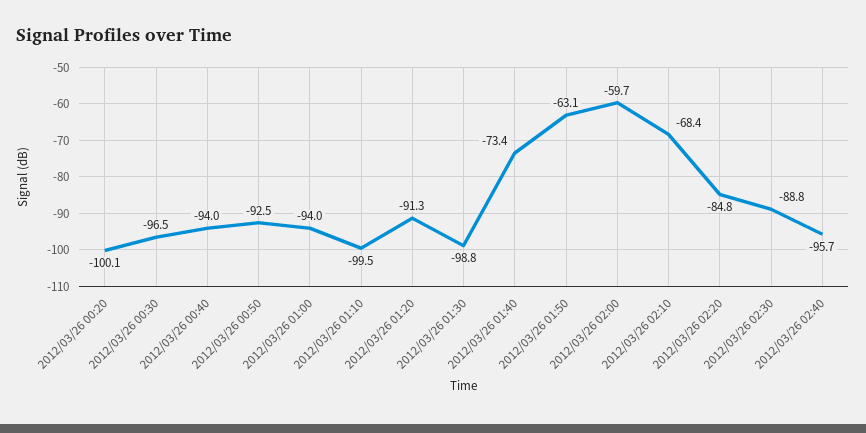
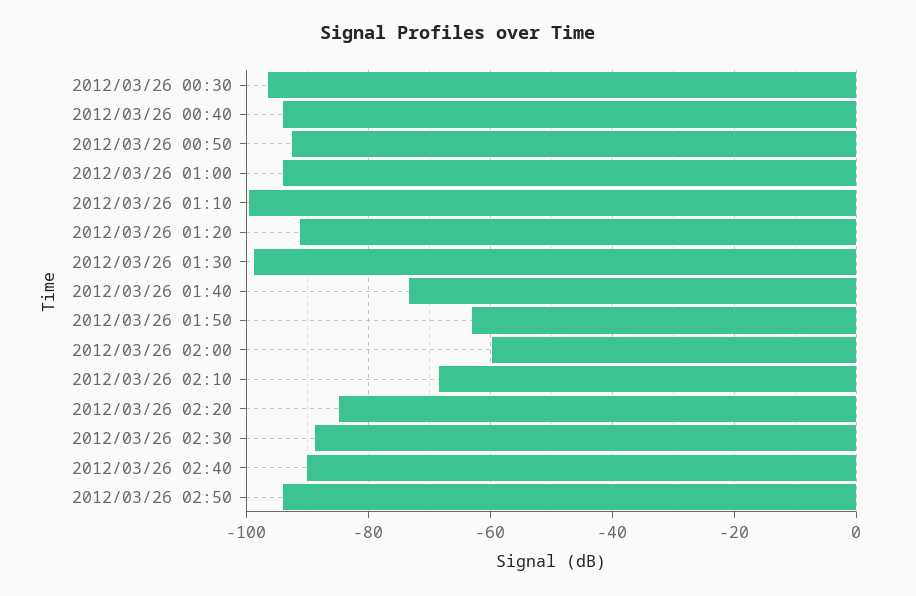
2012/03/26 00:20: -100.1 -> none
2012/03/26 02:40: -95.7 -> -90
2012/03/26 02:50: none -> -94

